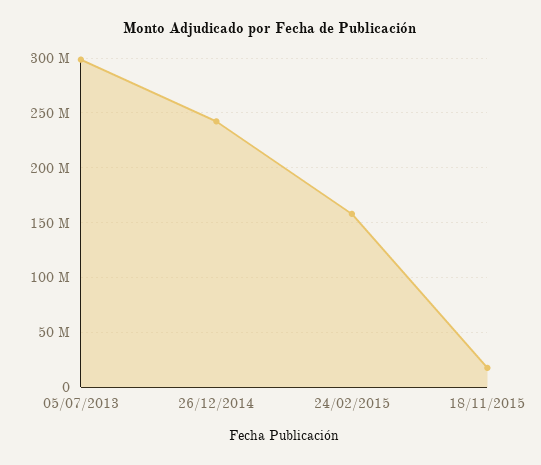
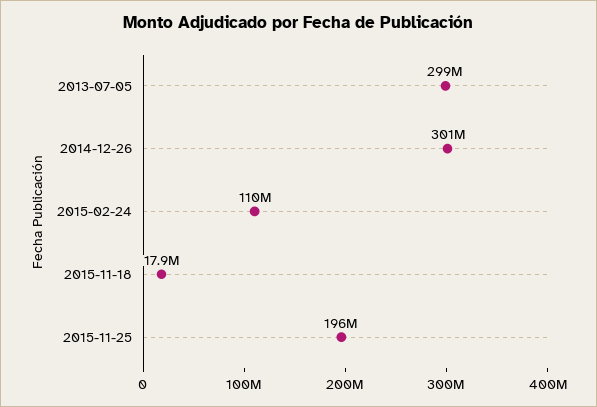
26/12/2014: 240000000 -> 301000000
24/02/2015: 160000000 -> 110000000
2015-11-25: none -> 196000000

